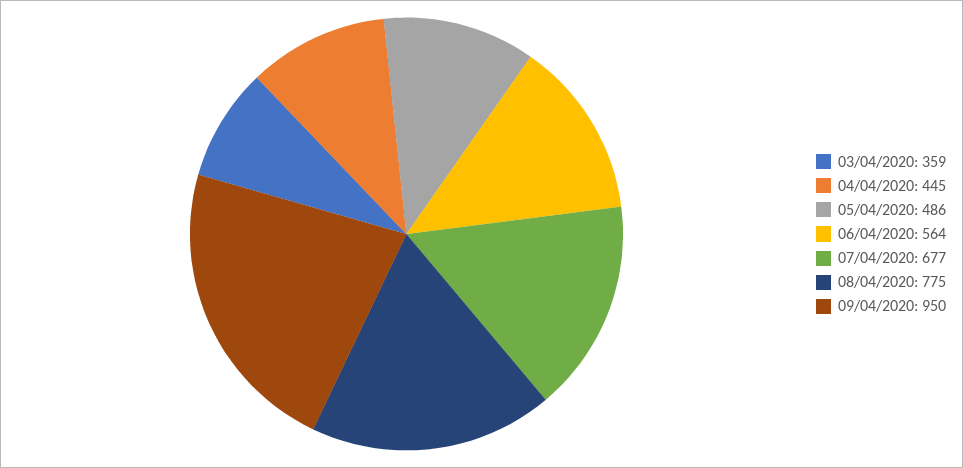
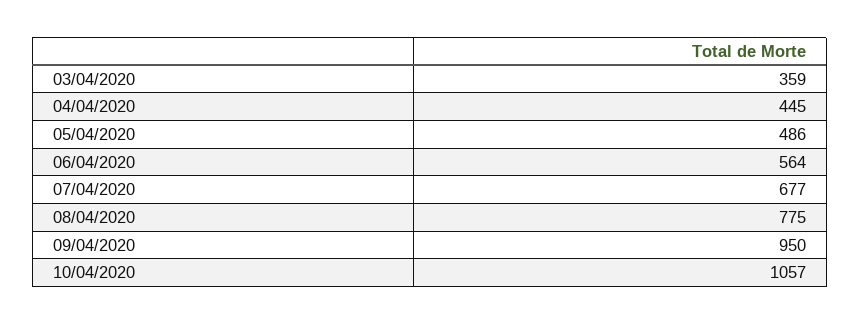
10/04/2020: none -> 1057

